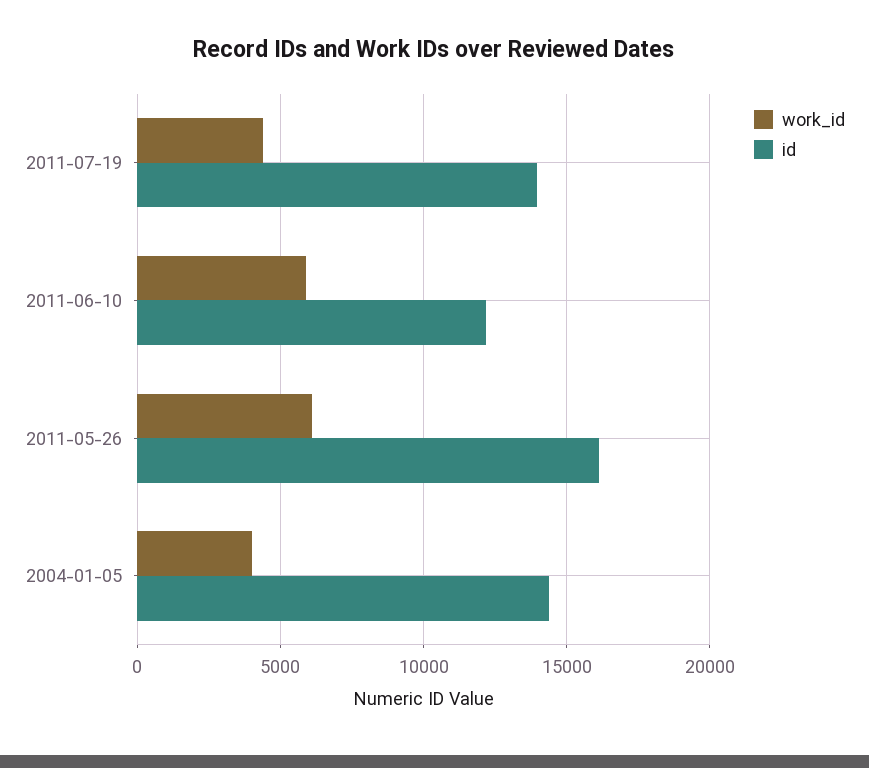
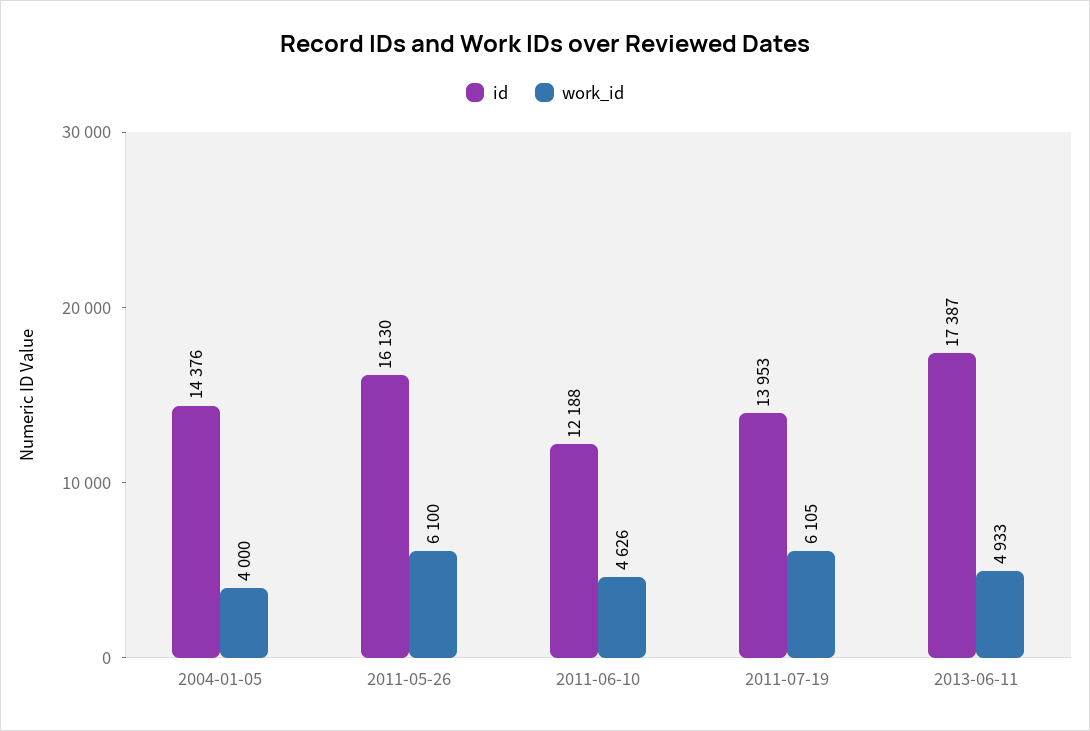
work_id, 2011-07-19: 4500 -> 6105
work_id, 2011-06-10: 6000 -> 4626
id, 2013-06-11: none -> 17387
work_id, 2013-06-11: none -> 4933

